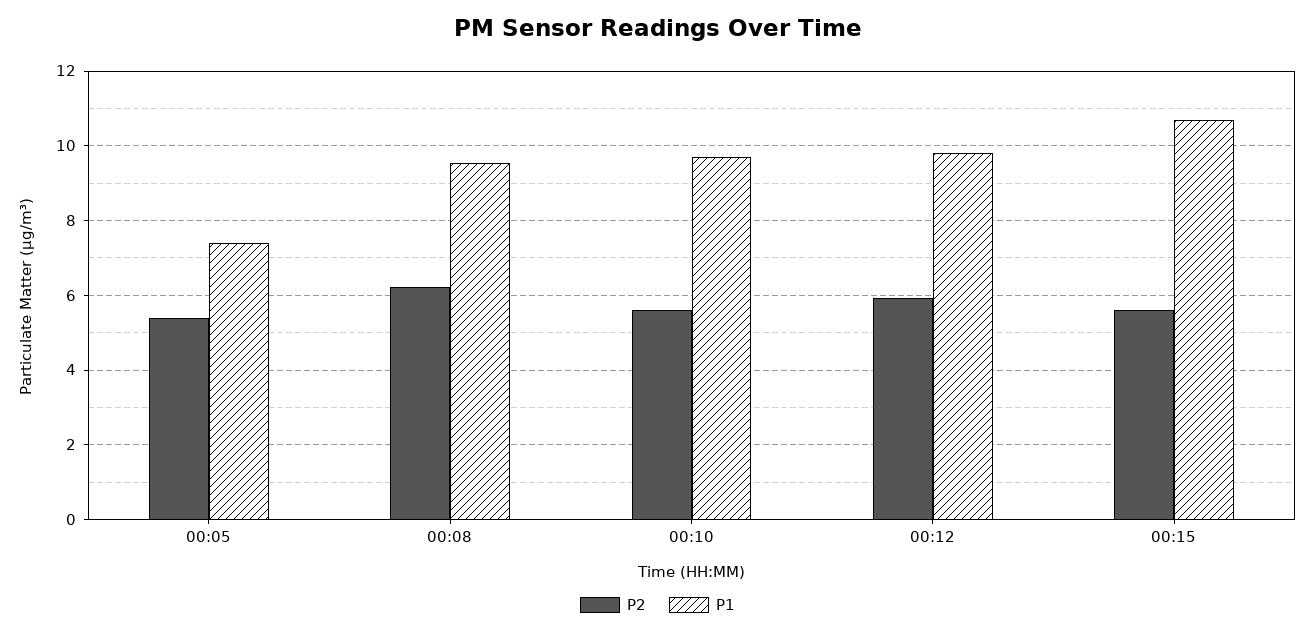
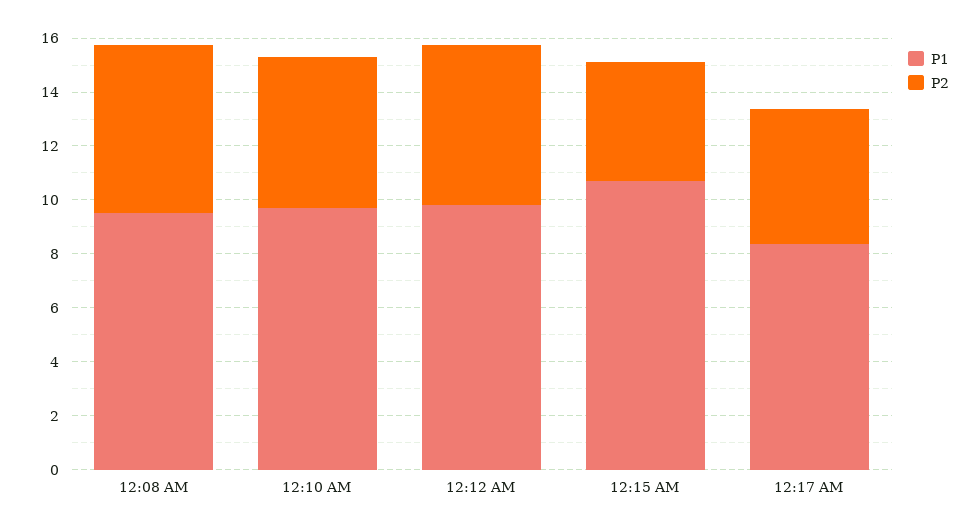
P2, 00:05: 5.4 -> none
P1, 00:05: 7.4 -> none
P2, 00:15: 5.6 -> 4.5
P1, 12:17 AM: none -> 8.5
P2, 12:17 AM: none -> 5

